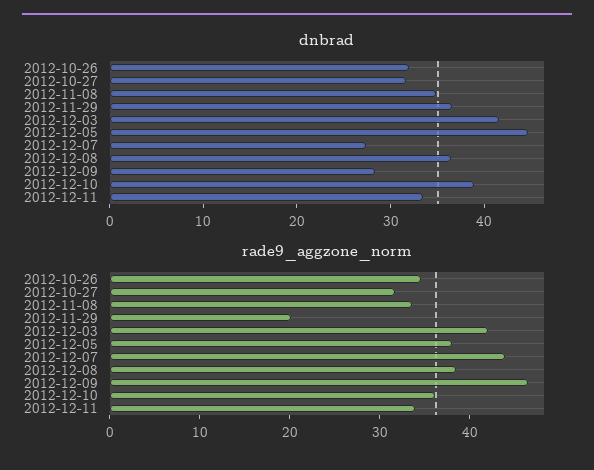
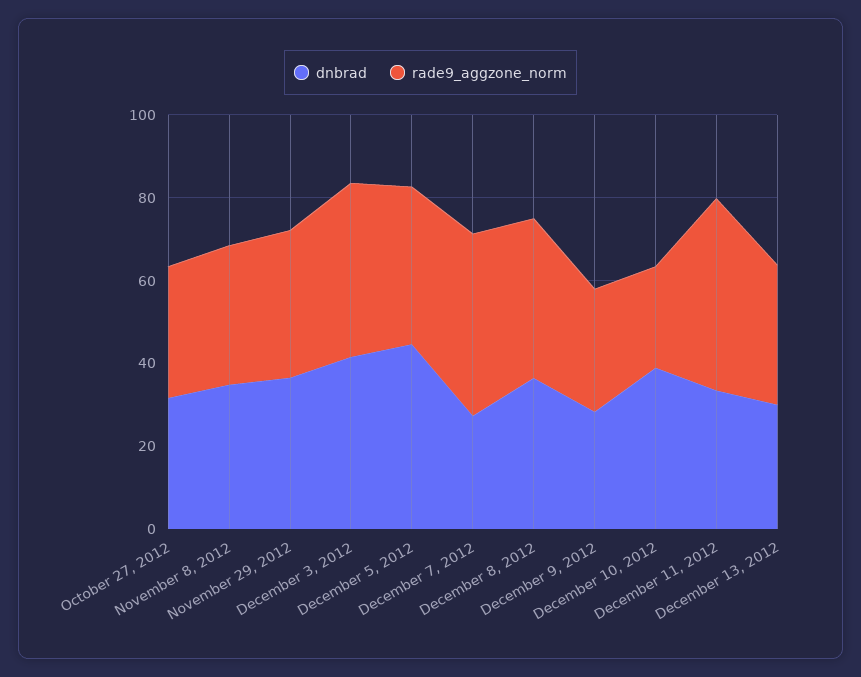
dnbrad, 2012-10-26: 32 -> none
rade9_aggzone_norm, 2012-10-26: 34 -> none
rade9_aggzone_norm, 2012-11-29: 20 -> 35
rade9_aggzone_norm, 2012-12-09: 46 -> 30
rade9_aggzone_norm, 2012-12-10: 36 -> 25
rade9_aggzone_norm, 2012-12-11: 34 -> 45
dnbrad, December 13, 2012: none -> 30
rade9_aggzone_norm, December 13, 2012: none -> 35

